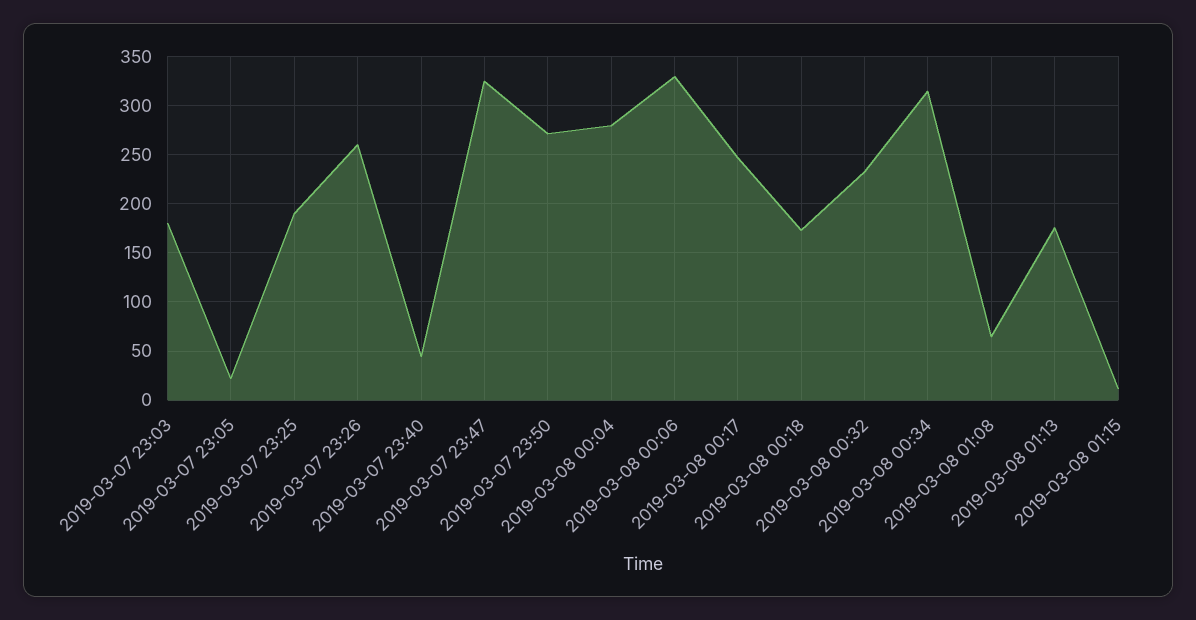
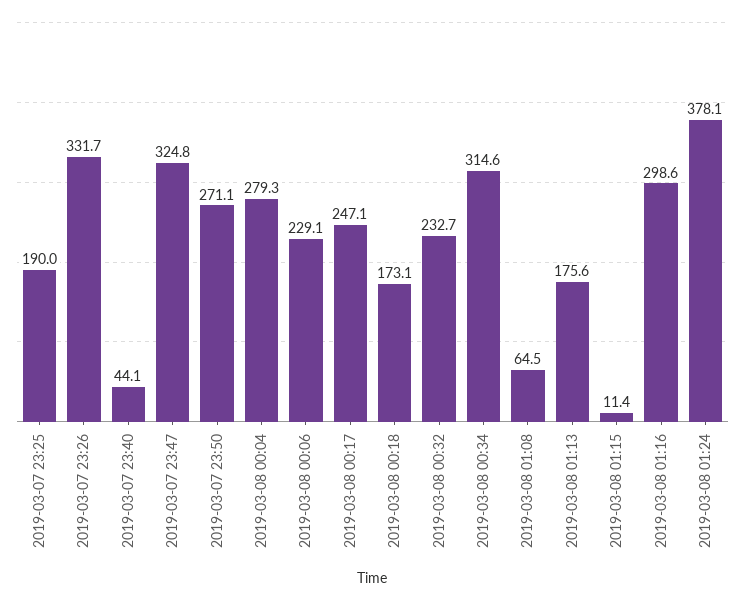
2019-03-07 23:03: 180 -> none
2019-03-07 23:05: 20 -> none
2019-03-07 23:26: 260 -> 331.7
2019-03-08 00:06: 330 -> 229.1
2019-03-08 01:16: none -> 298.6
2019-03-08 01:24: none -> 378.1

